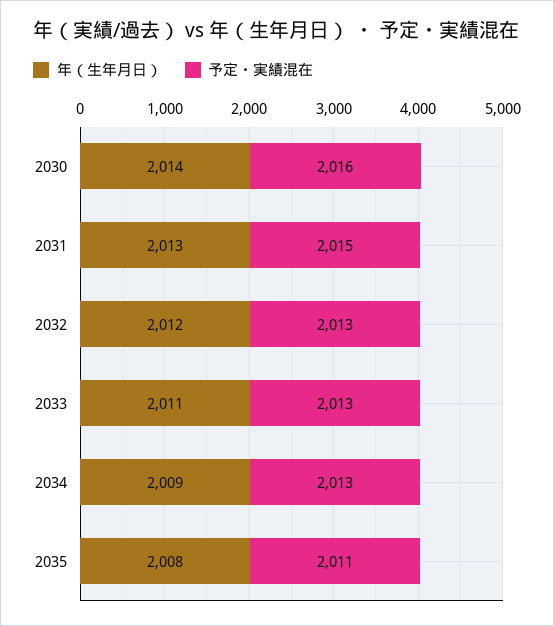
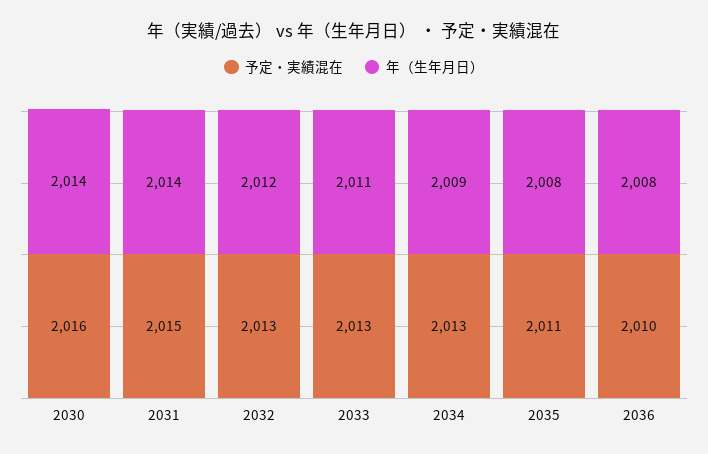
年（生年月日）, 2031: 2013 -> 2014
予定・実績混在, 2036: none -> 2010
年（生年月日）, 2036: none -> 2008

